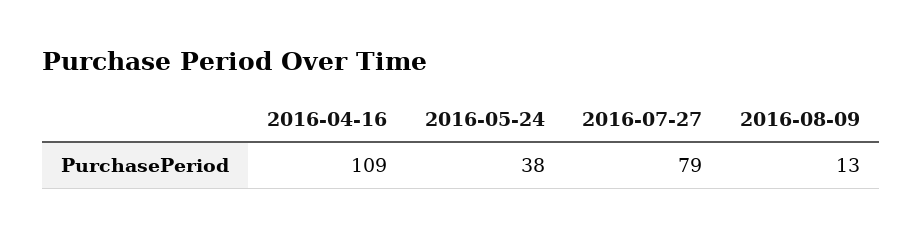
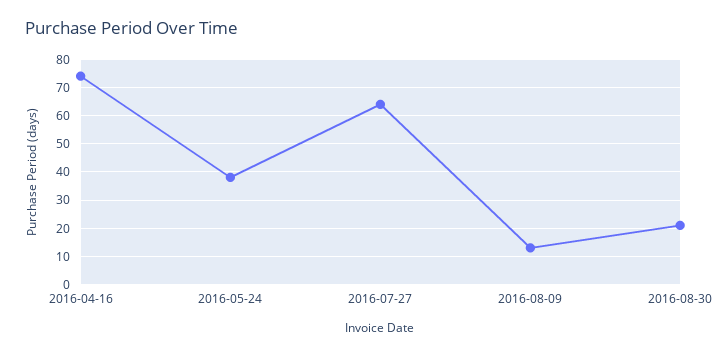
2016-04-16: 109 -> 75
2016-07-27: 79 -> 65
2016-08-30: none -> 20

